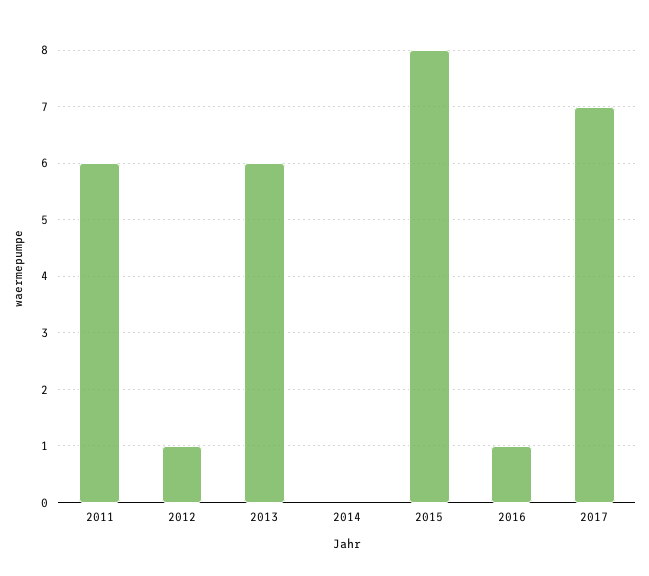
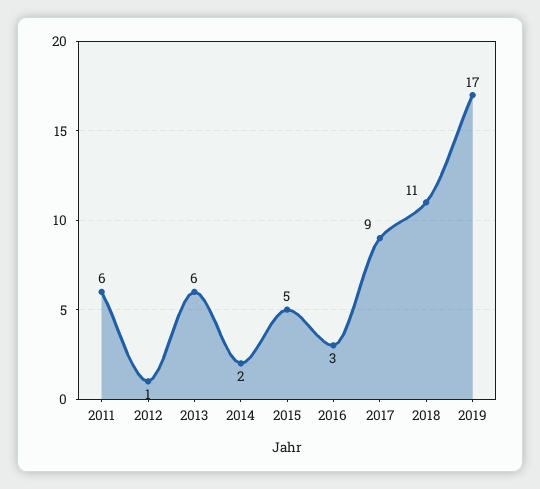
2014: 0 -> 2
2015: 8 -> 5
2016: 1 -> 3
2017: 7 -> 9
2018: none -> 11
2019: none -> 17

